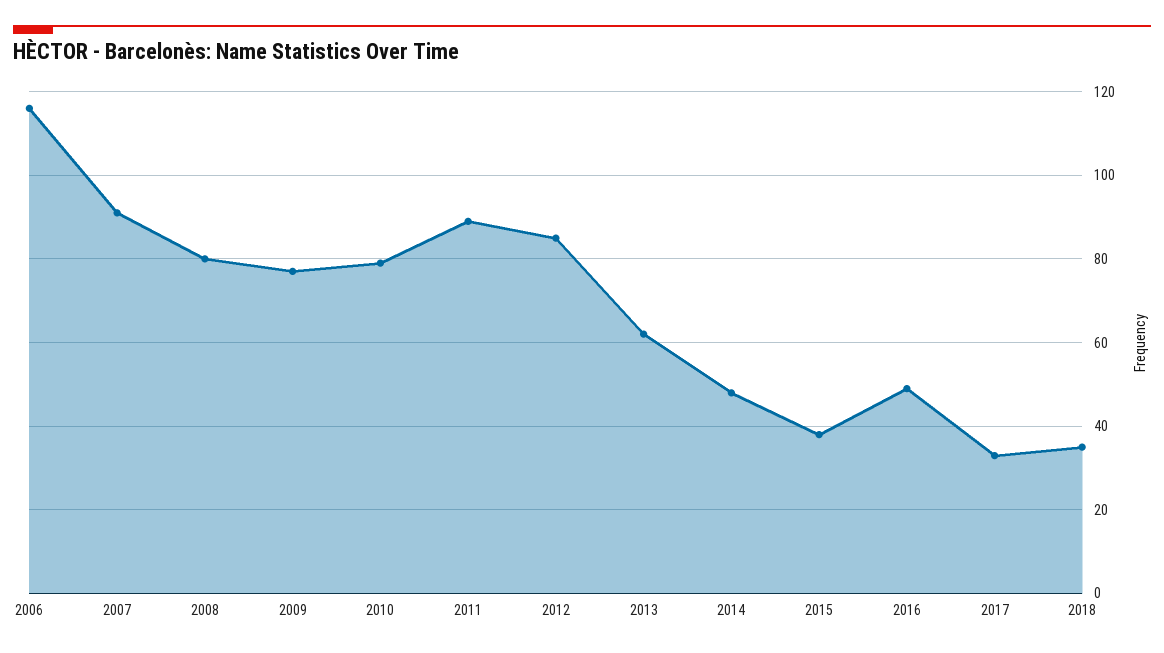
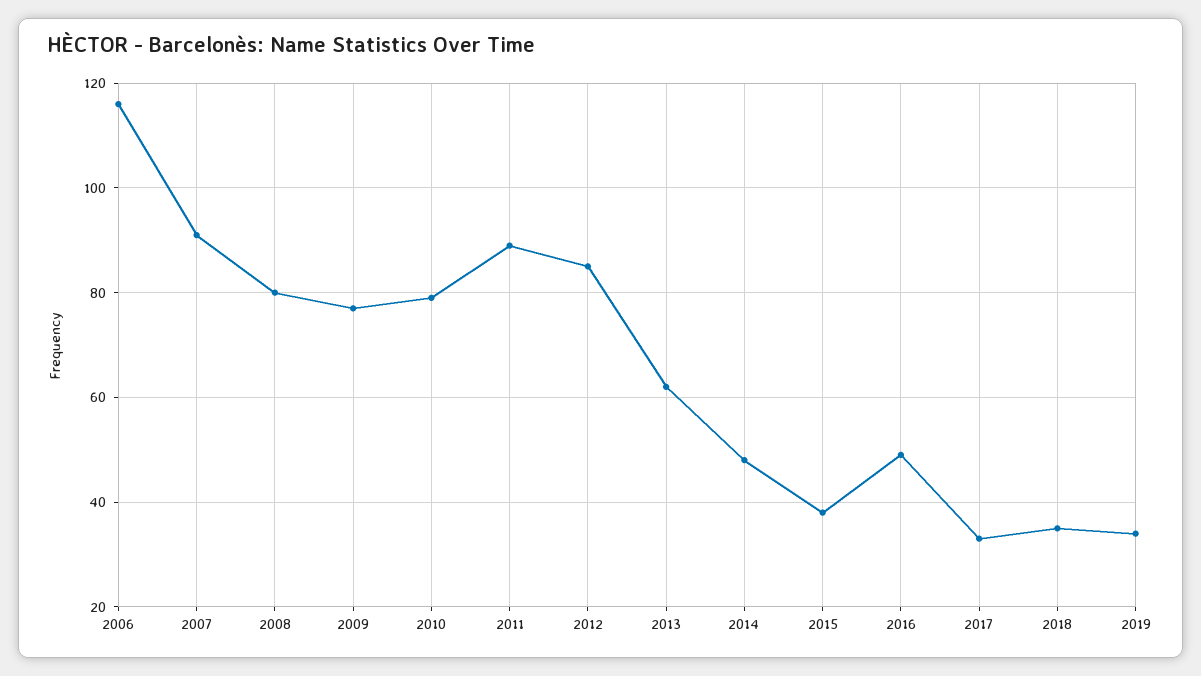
2019: none -> 35

